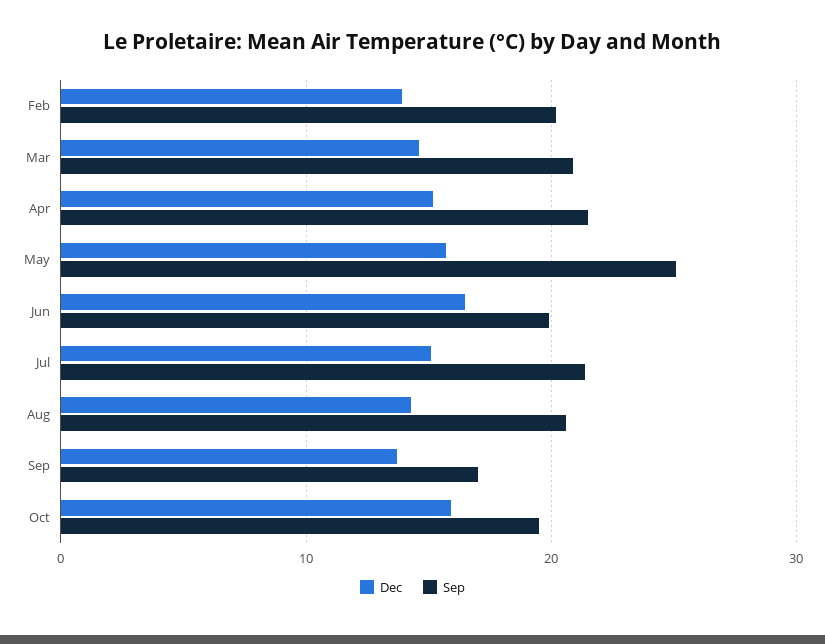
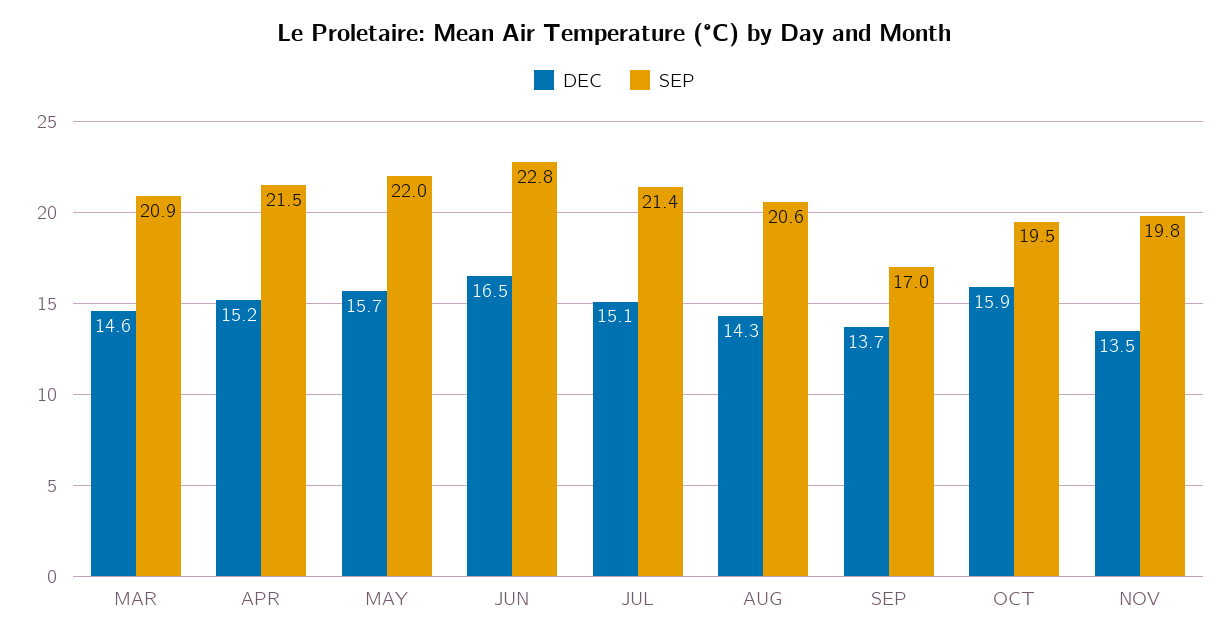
Dec, Feb: 14 -> none
Sep, Feb: 20 -> none
Sep, May: 25 -> 22
Sep, Jun: 20 -> 22.8
Dec, NOV: none -> 13.5
Sep, NOV: none -> 19.8

